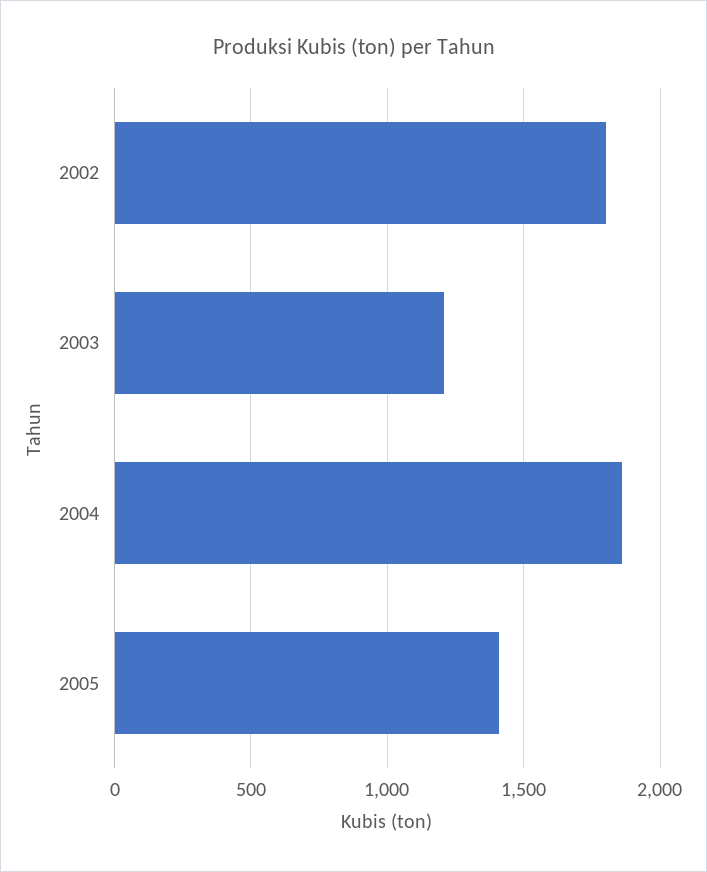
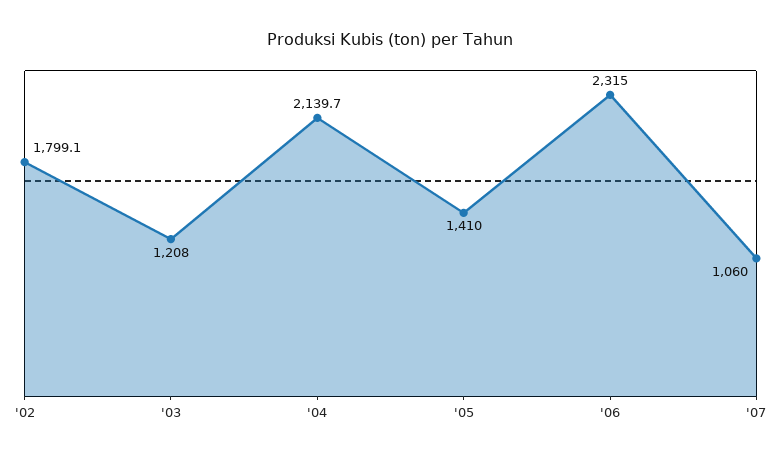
2004: 1850 -> 2139.7
'06: none -> 2315
'07: none -> 1060

